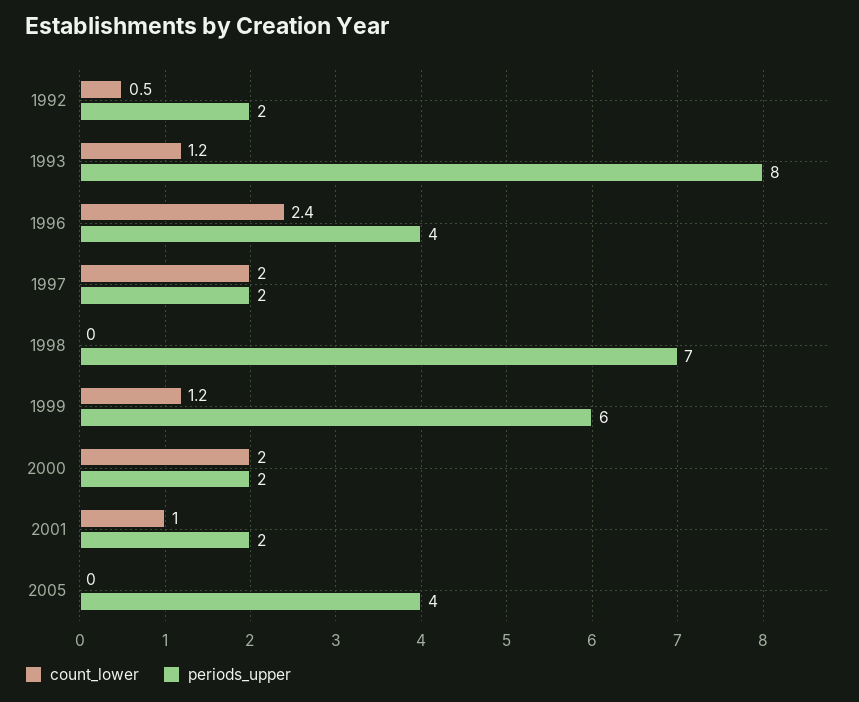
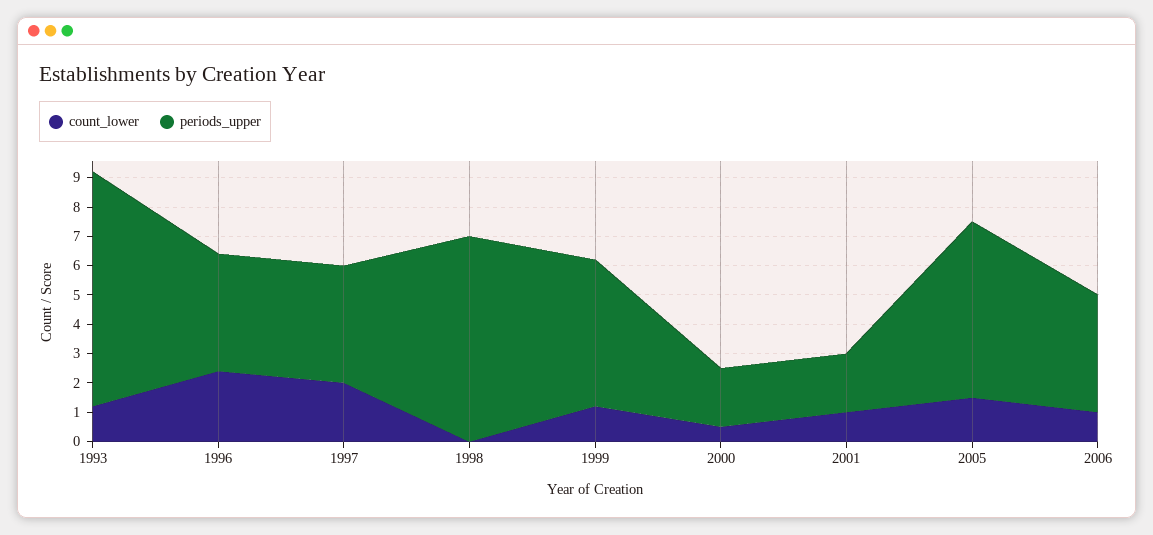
count_lower, 1992: 0.5 -> none
periods_upper, 1992: 2 -> none
periods_upper, 1997: 2 -> 4
periods_upper, 1999: 6 -> 5
count_lower, 2000: 2 -> 0.5
count_lower, 2005: 0 -> 1.5
periods_upper, 2005: 4 -> 6
count_lower, 2006: none -> 1
periods_upper, 2006: none -> 4

